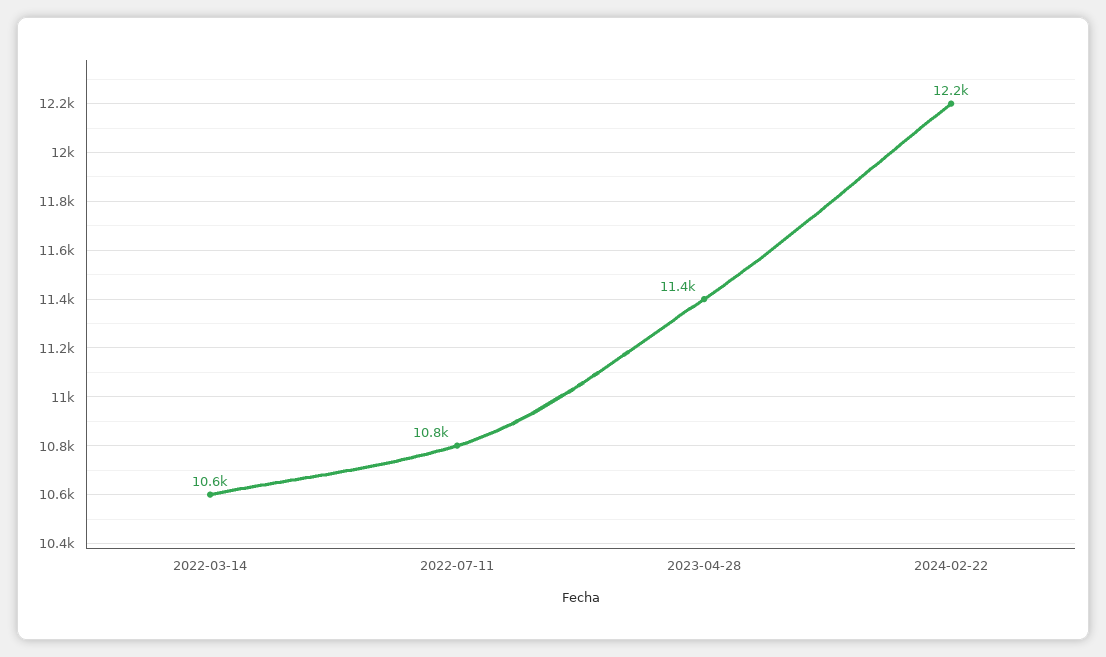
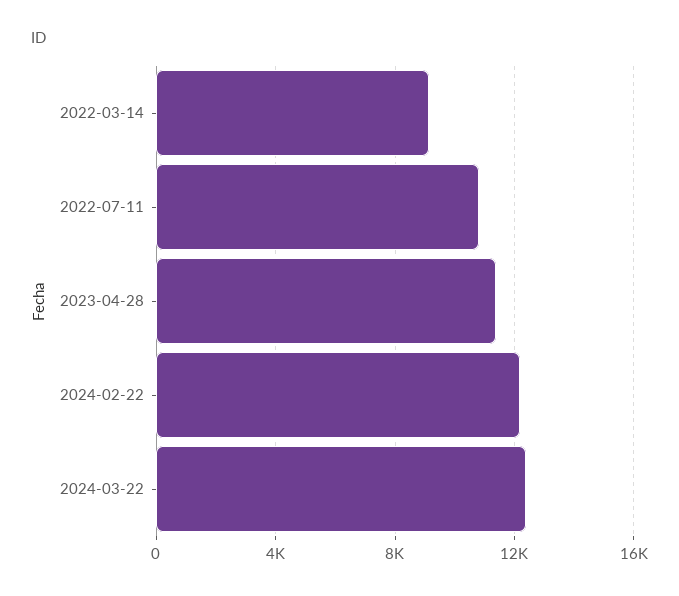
2022-03-14: 10600 -> 9000
2024-03-22: none -> 12500

